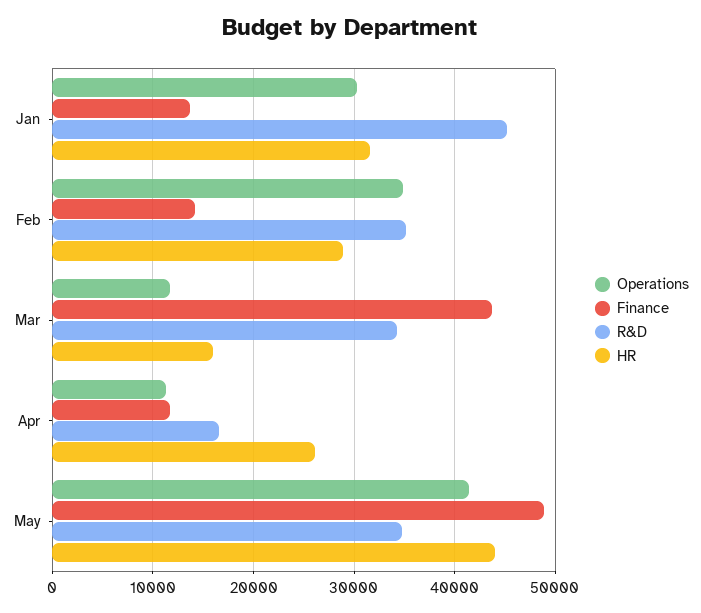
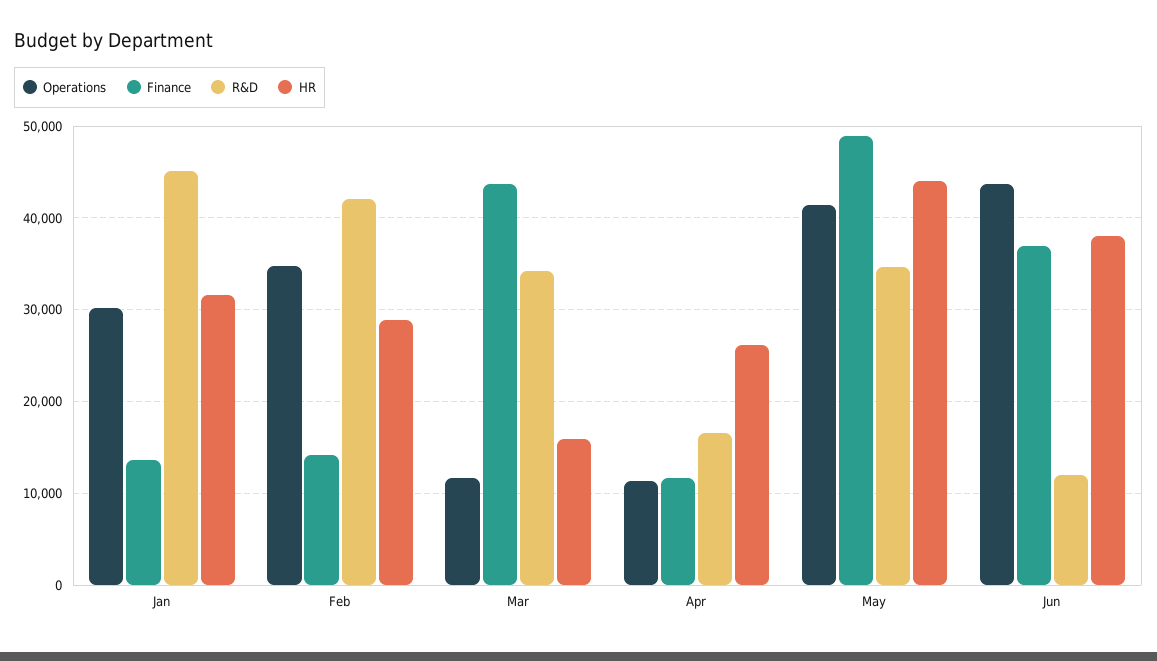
R&D, Feb: 35000 -> 42000
Operations, Jun: none -> 44000
Finance, Jun: none -> 37000
R&D, Jun: none -> 12000
HR, Jun: none -> 38000

